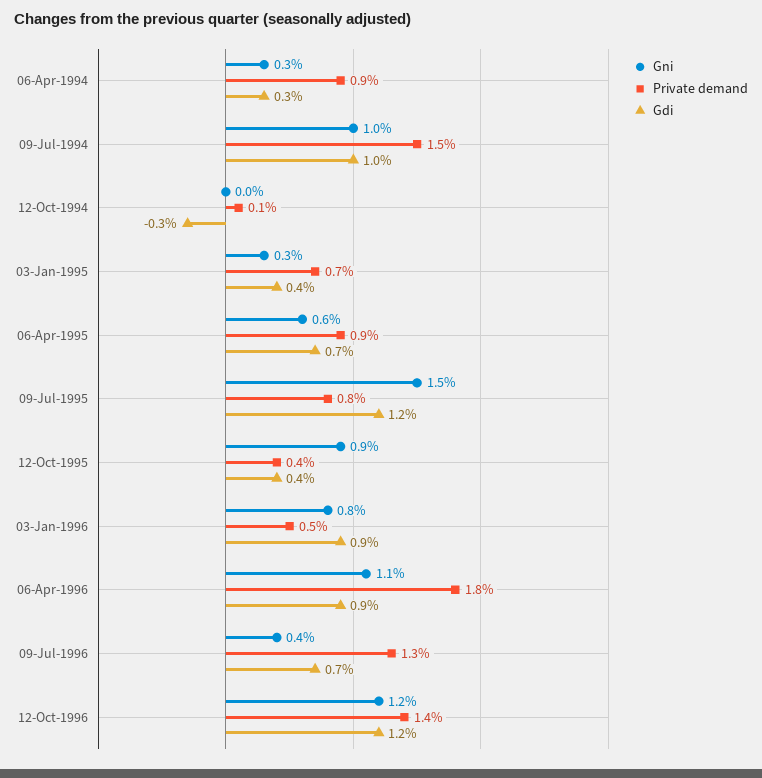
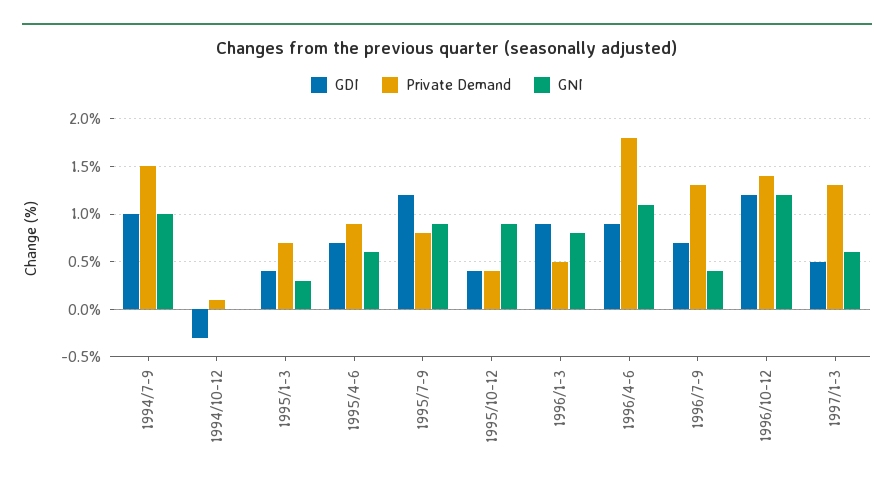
Gni, 06-Apr-1994: 0.3 -> none
Private demand, 06-Apr-1994: 0.9 -> none
Gdi, 06-Apr-1994: 0.3 -> none
Gni, 09-Jul-1995: 1.5 -> 0.9
Gdi, 1997/1-3: none -> 0.5
Private demand, 1997/1-3: none -> 1.3
Gni, 1997/1-3: none -> 0.6

